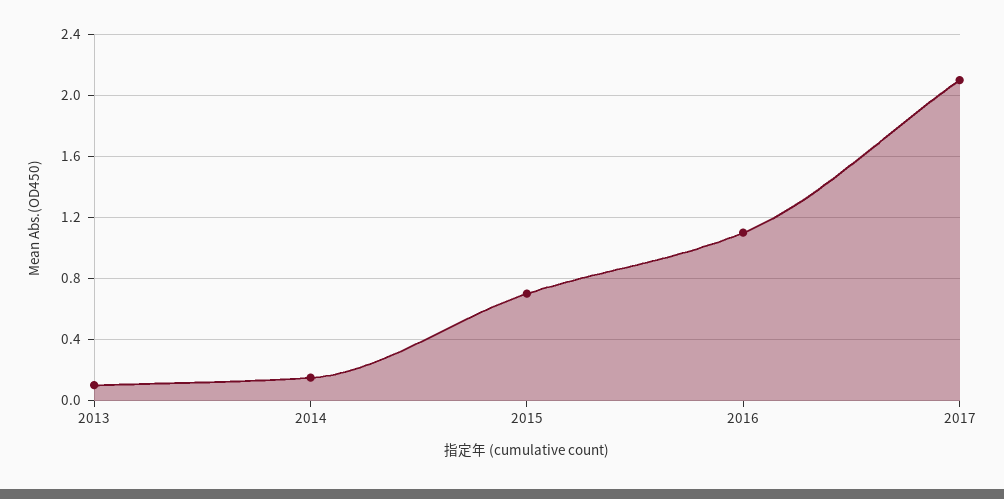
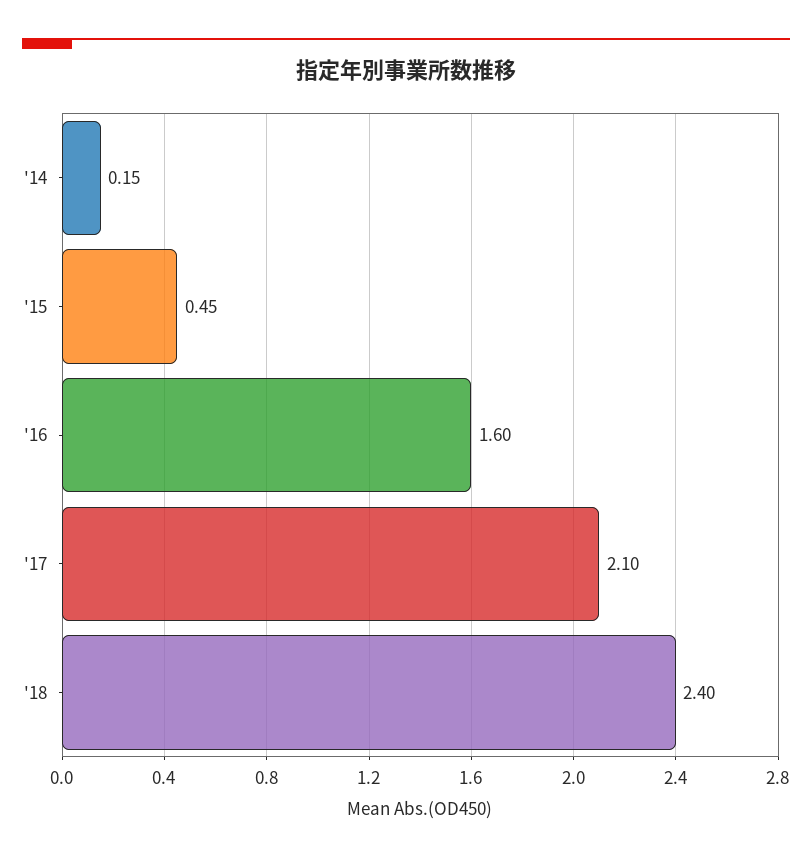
2013: 0.1 -> none
2015: 0.7 -> 0.45
2016: 1.1 -> 1.6
'18: none -> 2.4

